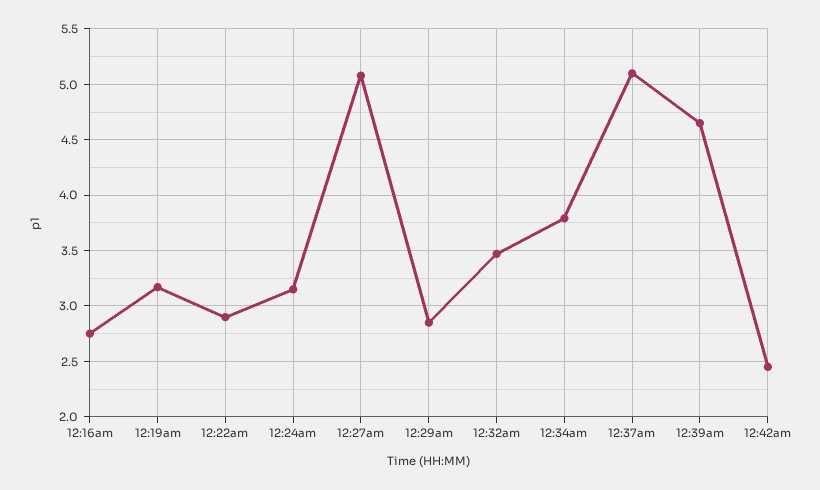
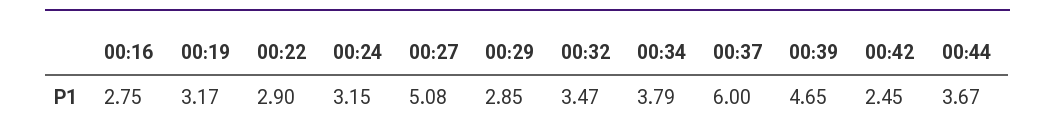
12:37am: 5.1 -> 6
00:44: none -> 3.67

